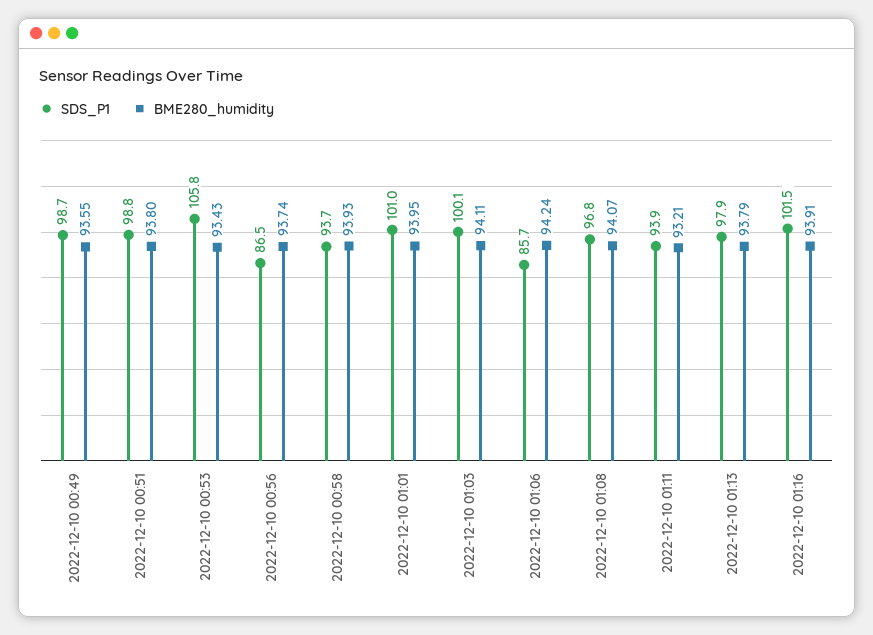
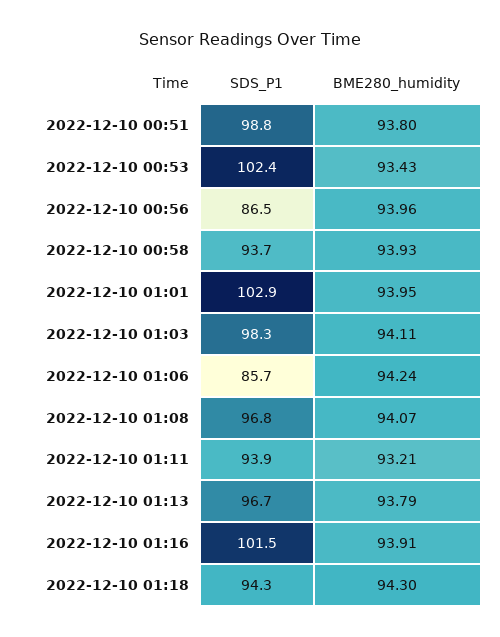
SDS_P1, 2022-12-10 00:49: 98.7 -> none
BME280_humidity, 2022-12-10 00:49: 93.55 -> none
SDS_P1, 2022-12-10 00:53: 105.8 -> 102.4
BME280_humidity, 2022-12-10 00:56: 93.74 -> 93.96
SDS_P1, 2022-12-10 01:01: 101 -> 102.9
SDS_P1, 2022-12-10 01:03: 100.1 -> 98.3
SDS_P1, 2022-12-10 01:13: 97.9 -> 96.7
SDS_P1, 2022-12-10 01:18: none -> 94.3
BME280_humidity, 2022-12-10 01:18: none -> 94.3

